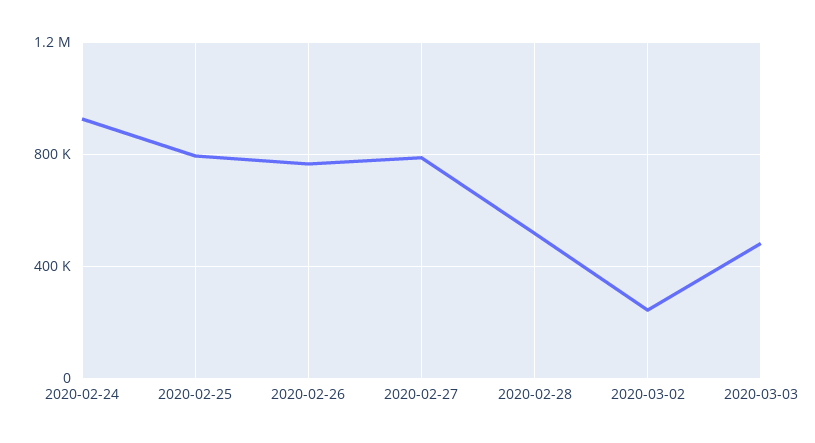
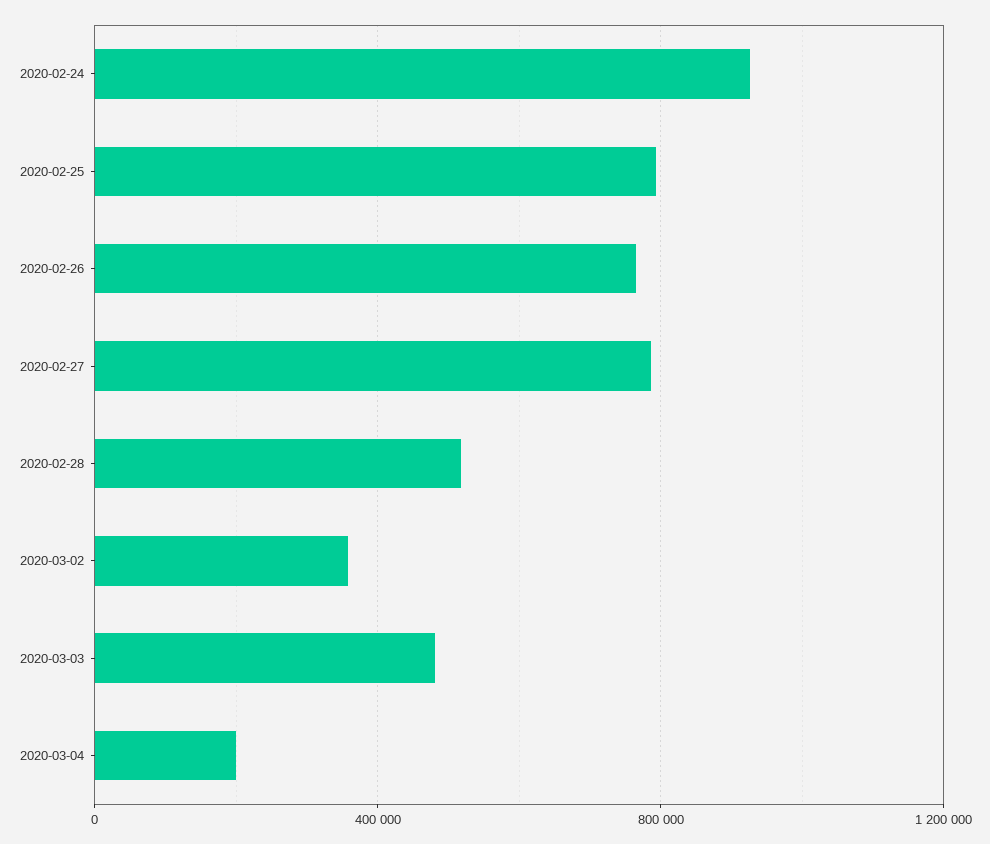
2020-03-02: 250000 -> 350000
2020-03-04: none -> 200000

